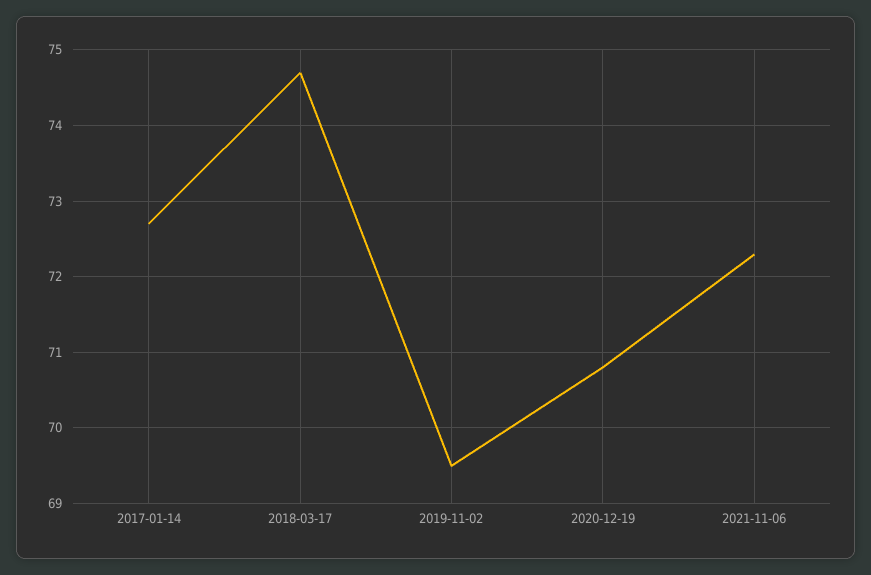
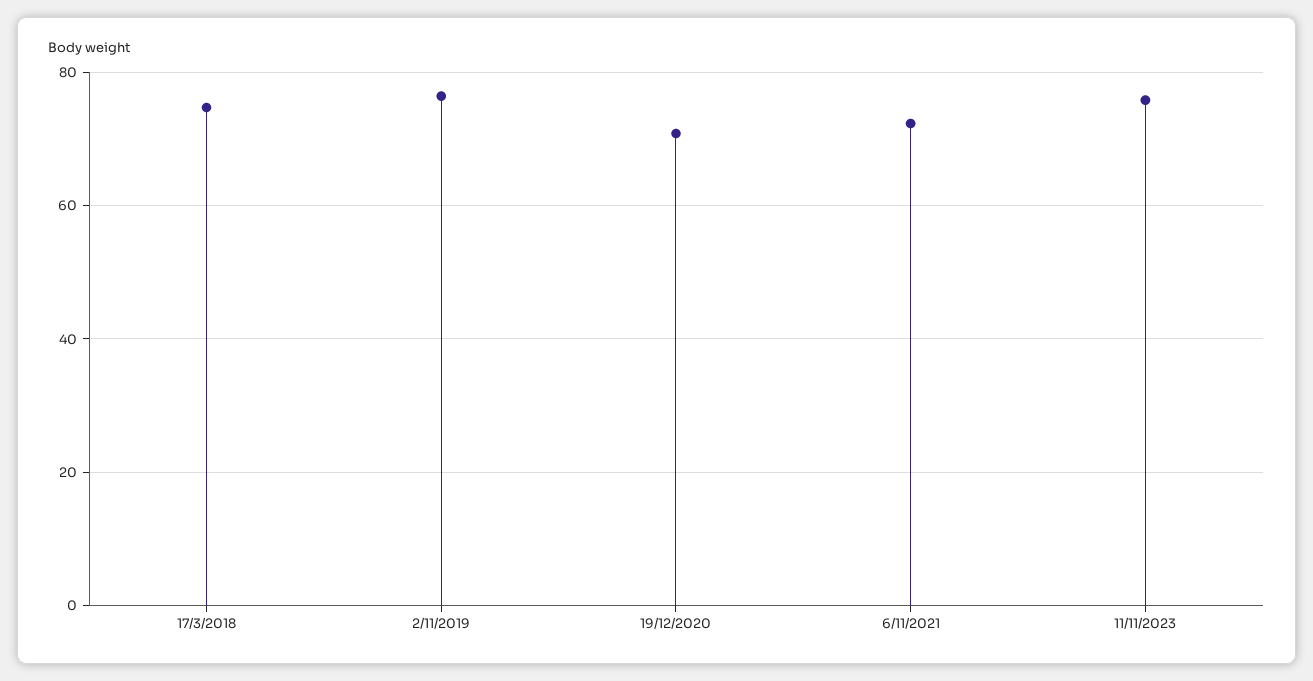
2017-01-14: 72.7 -> none
2019-11-02: 69.5 -> 76
11/11/2023: none -> 76

